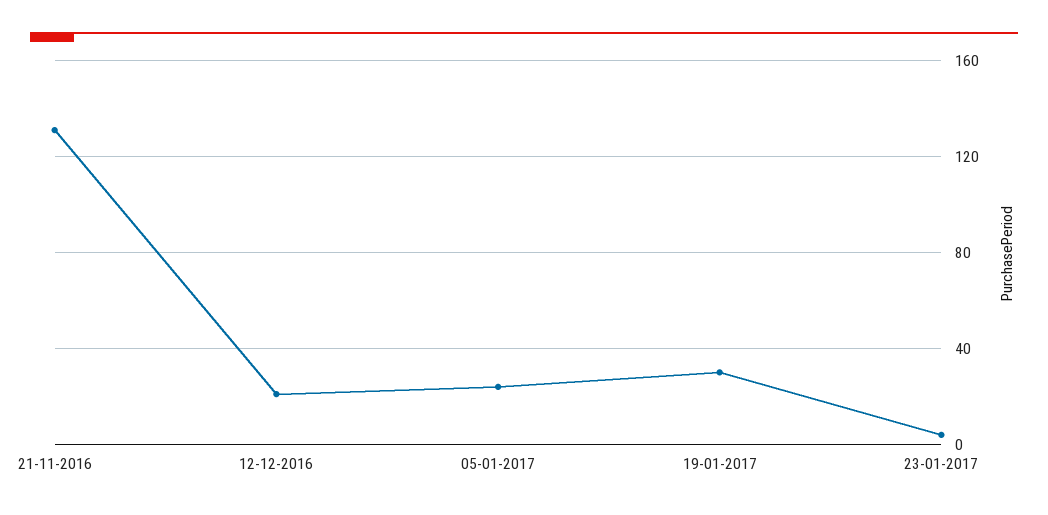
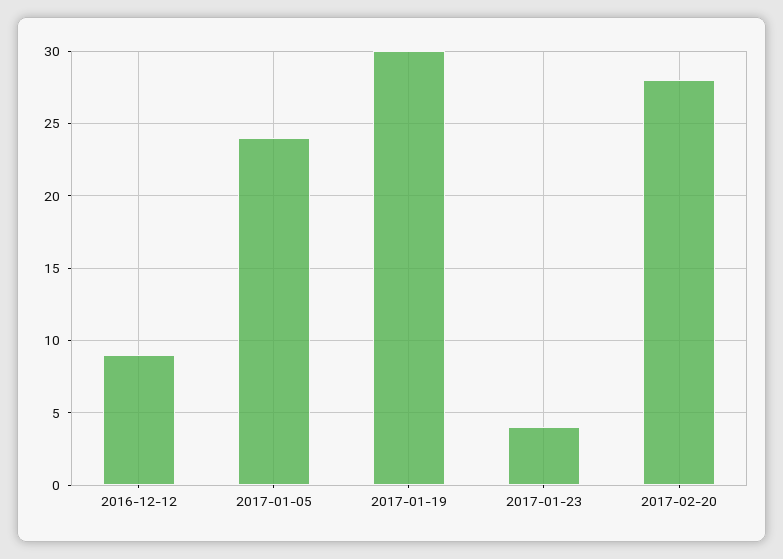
21-11-2016: 130 -> none
12-12-2016: 20 -> 9
2017-02-20: none -> 28

